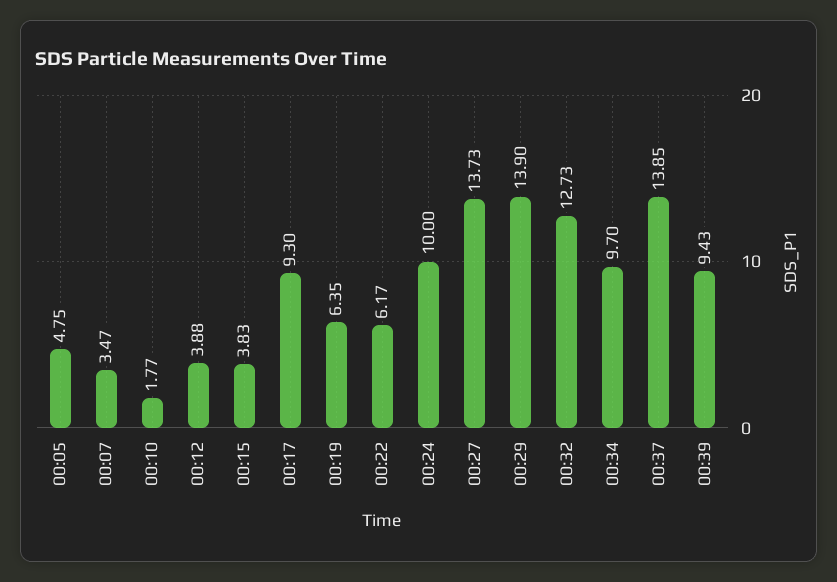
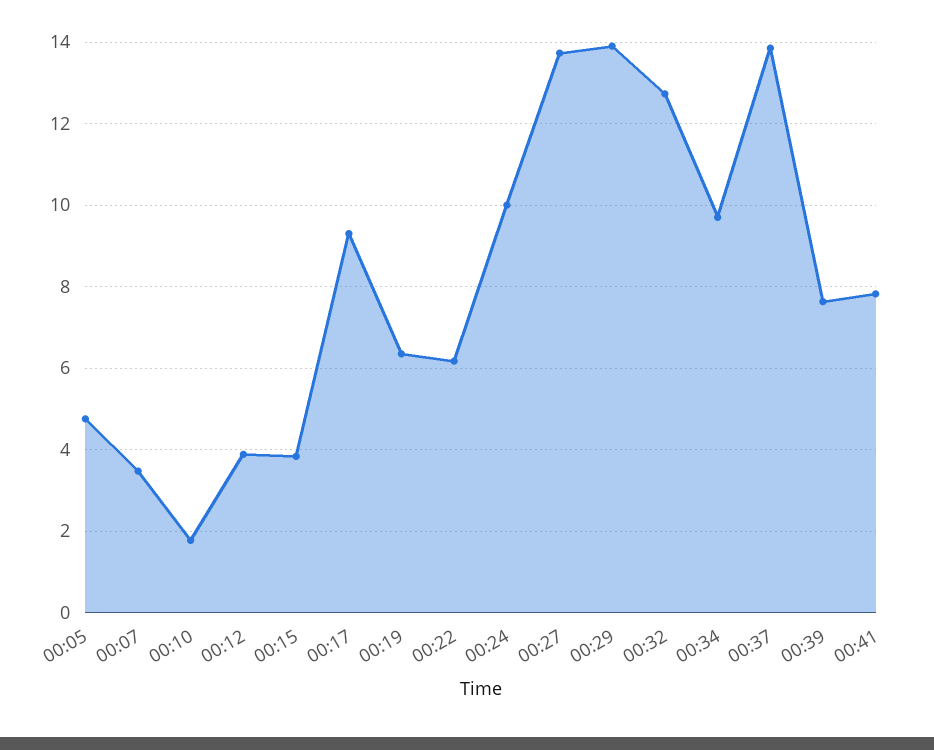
00:39: 9.43 -> 7.6
00:41: none -> 7.8

